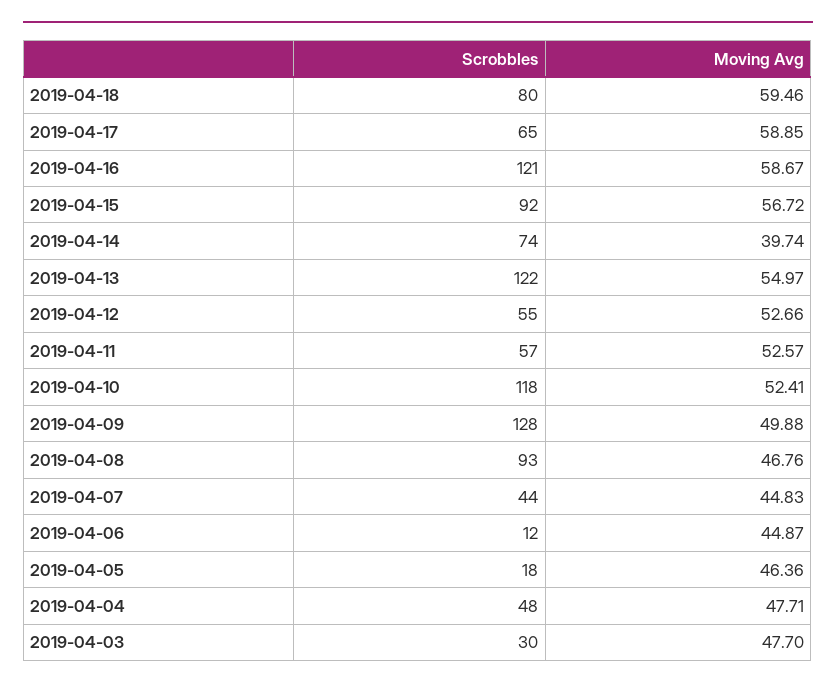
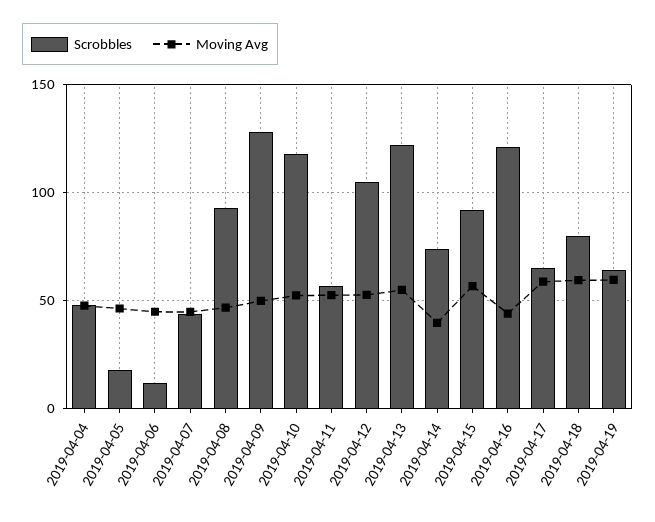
Moving Avg, 2019-04-16: 58.67 -> 45
Scrobbles, 2019-04-12: 55 -> 105
Scrobbles, 2019-04-03: 30 -> none
Moving Avg, 2019-04-03: 47.7 -> none
Scrobbles, 2019-04-19: none -> 65
Moving Avg, 2019-04-19: none -> 60

